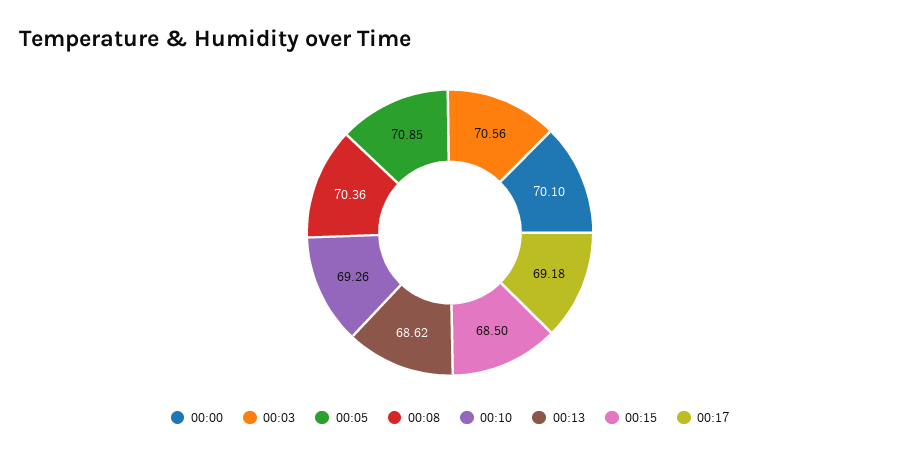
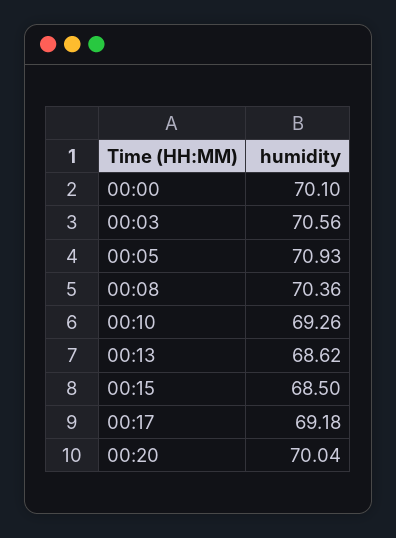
00:05: 70.85 -> 70.93
00:20: none -> 70.04

